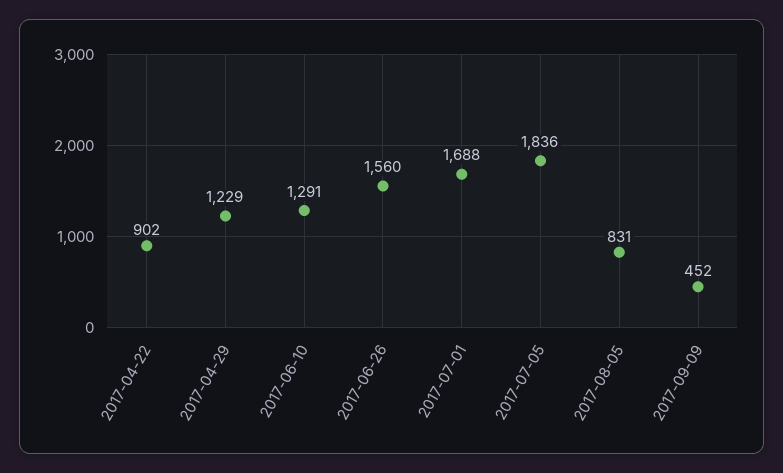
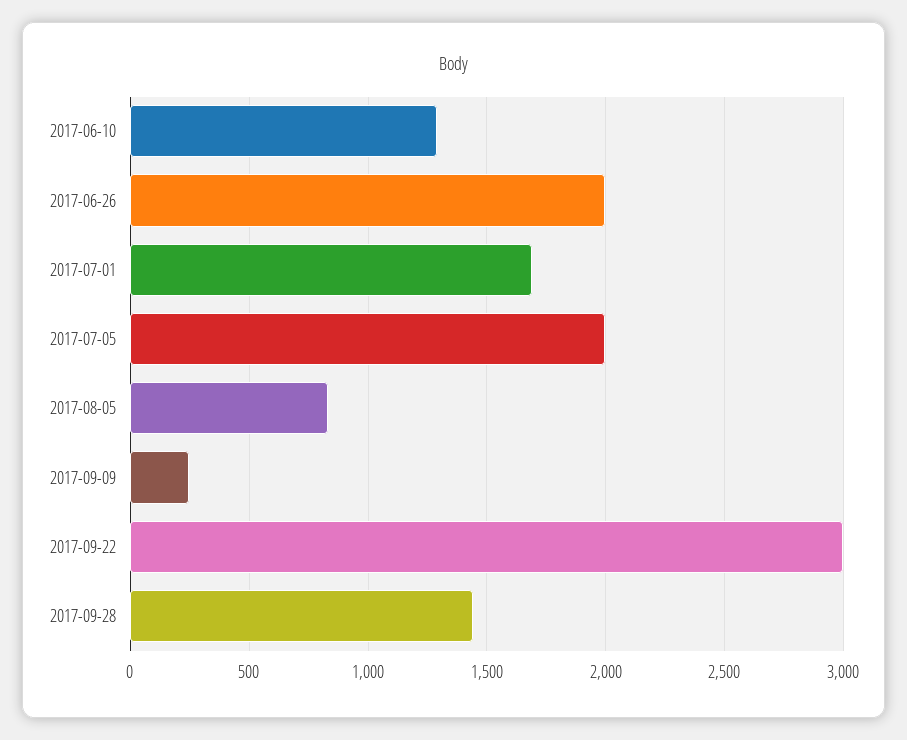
2017-04-22: 902 -> none
2017-04-29: 1229 -> none
2017-06-26: 1560 -> 2000
2017-07-05: 1836 -> 2000
2017-09-09: 452 -> 250
2017-09-22: none -> 3000
2017-09-28: none -> 1450

